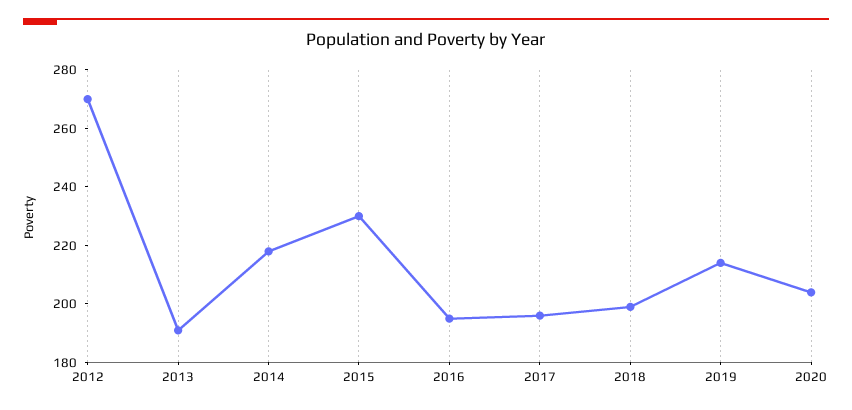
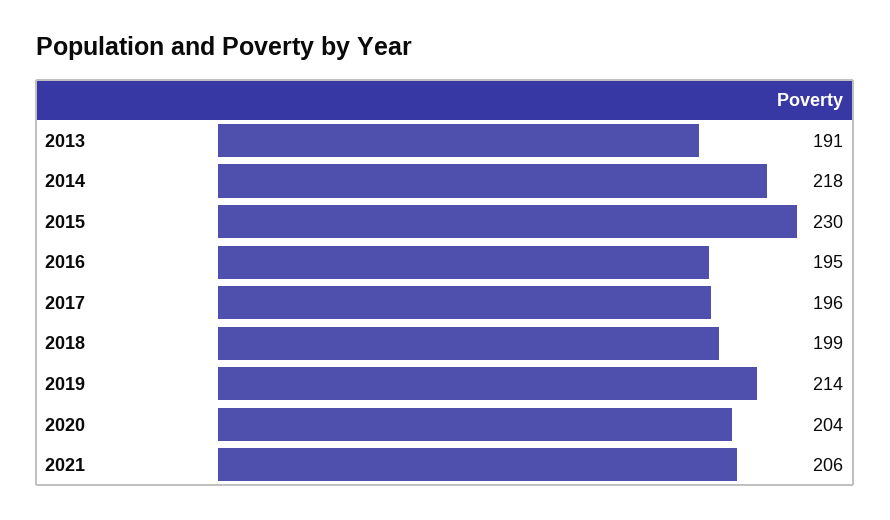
2012: 270 -> none
2021: none -> 206

